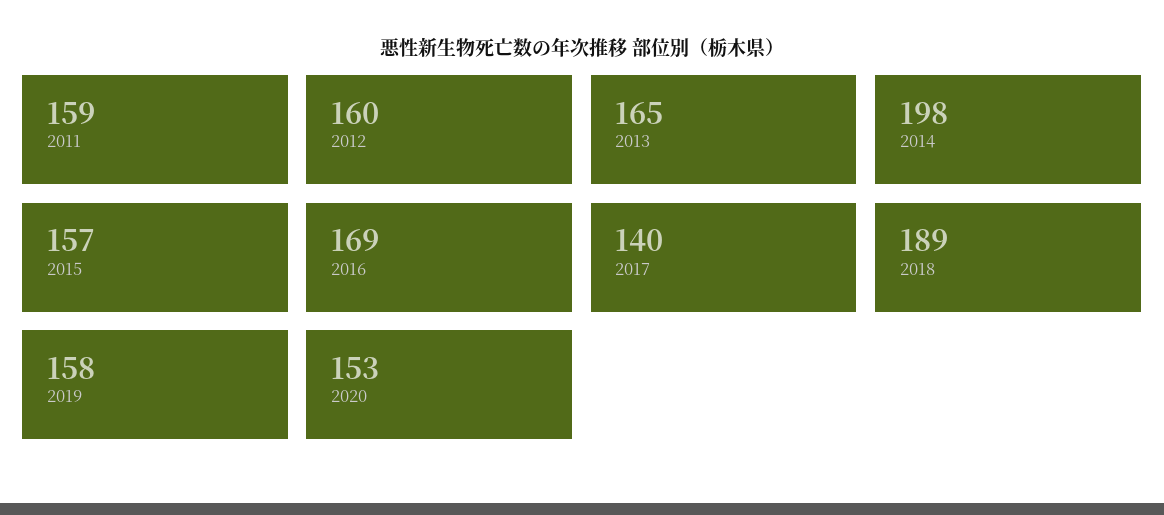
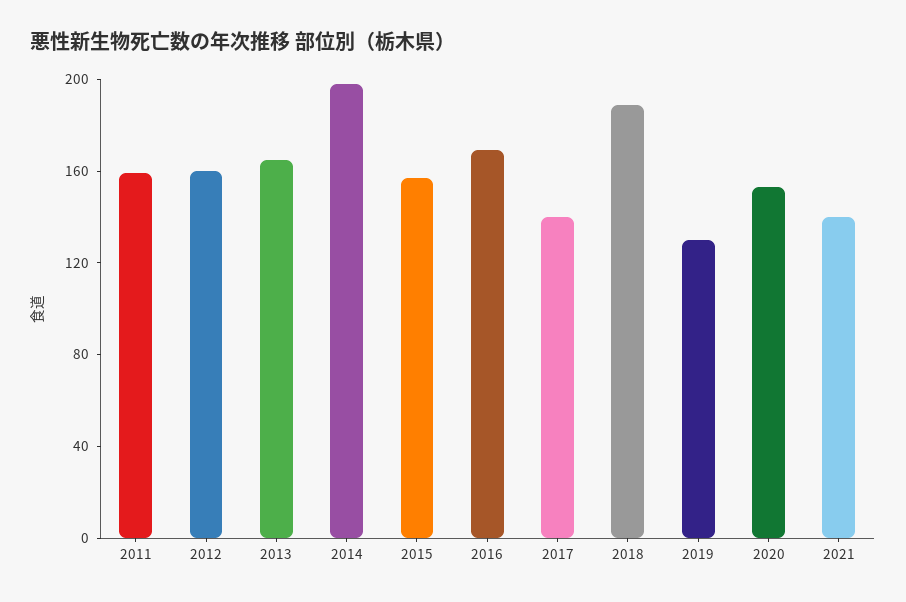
2019: 158 -> 130
2021: none -> 140

